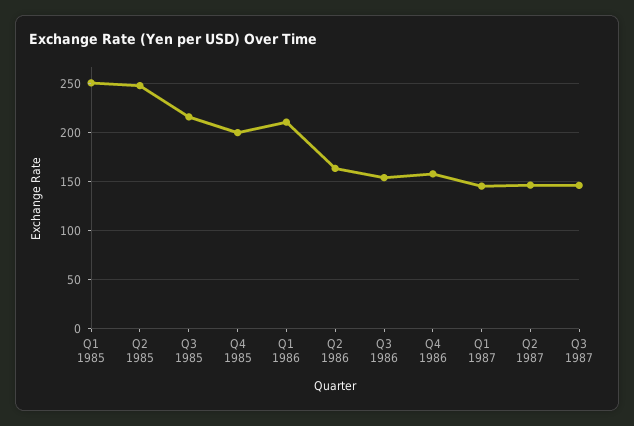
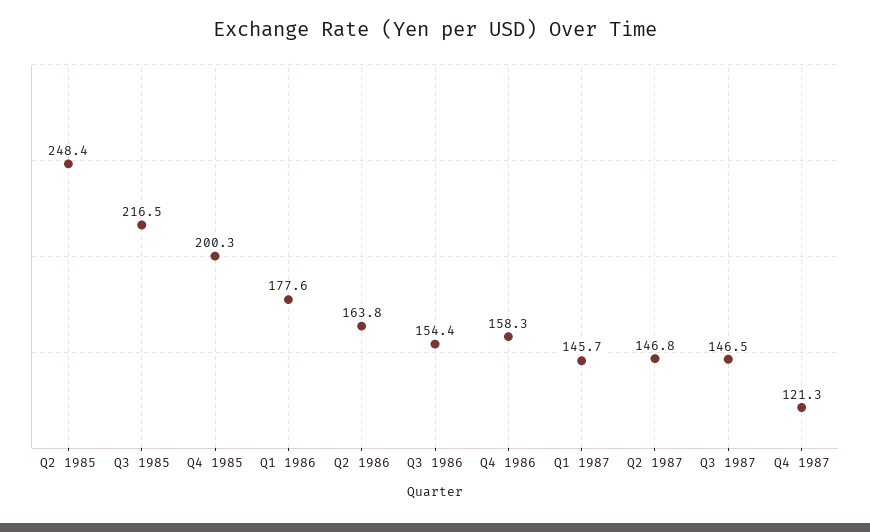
Q1 1985: 250 -> none
Q1 1986: 210 -> 177.6
Q4 1987: none -> 121.3

